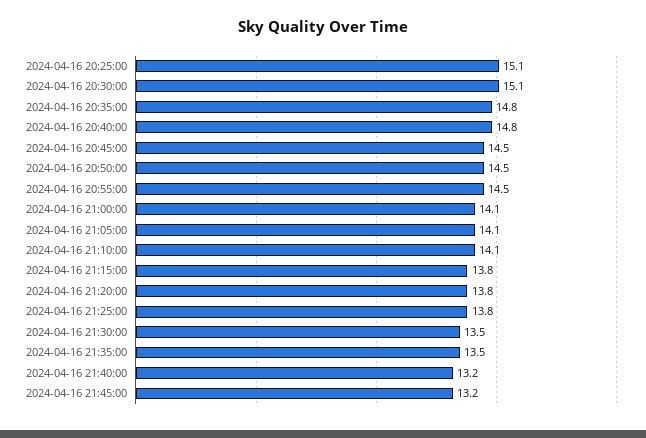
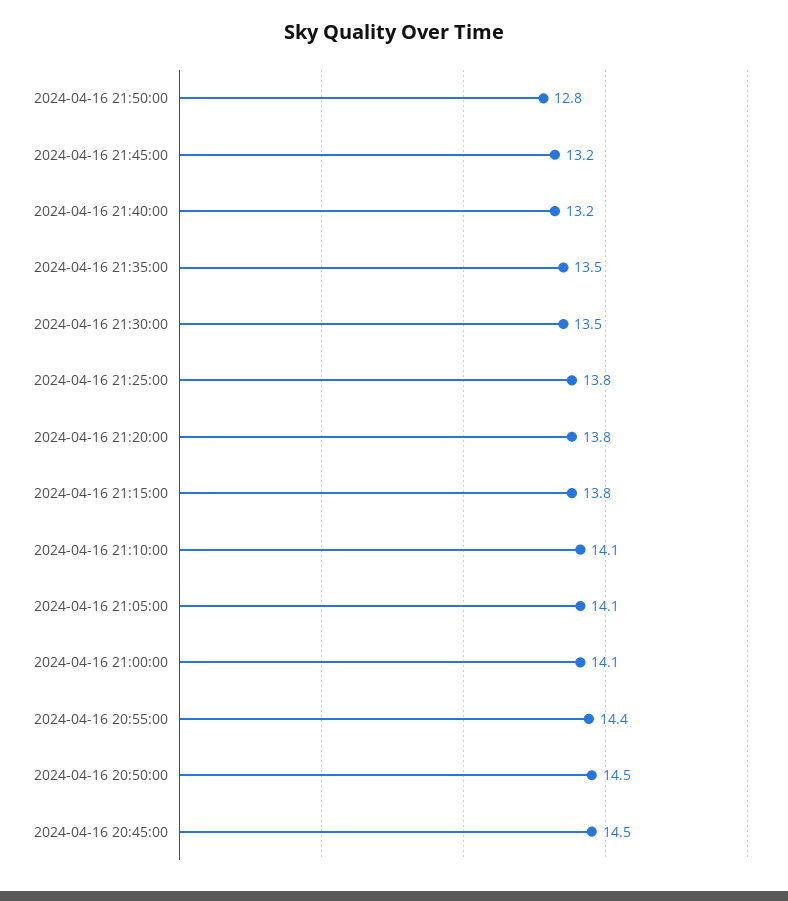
2024-04-16 20:25:00: 15.1 -> none
2024-04-16 20:30:00: 15.1 -> none
2024-04-16 20:35:00: 14.8 -> none
2024-04-16 20:40:00: 14.8 -> none
2024-04-16 20:55:00: 14.5 -> 14.4
2024-04-16 21:50:00: none -> 12.8

